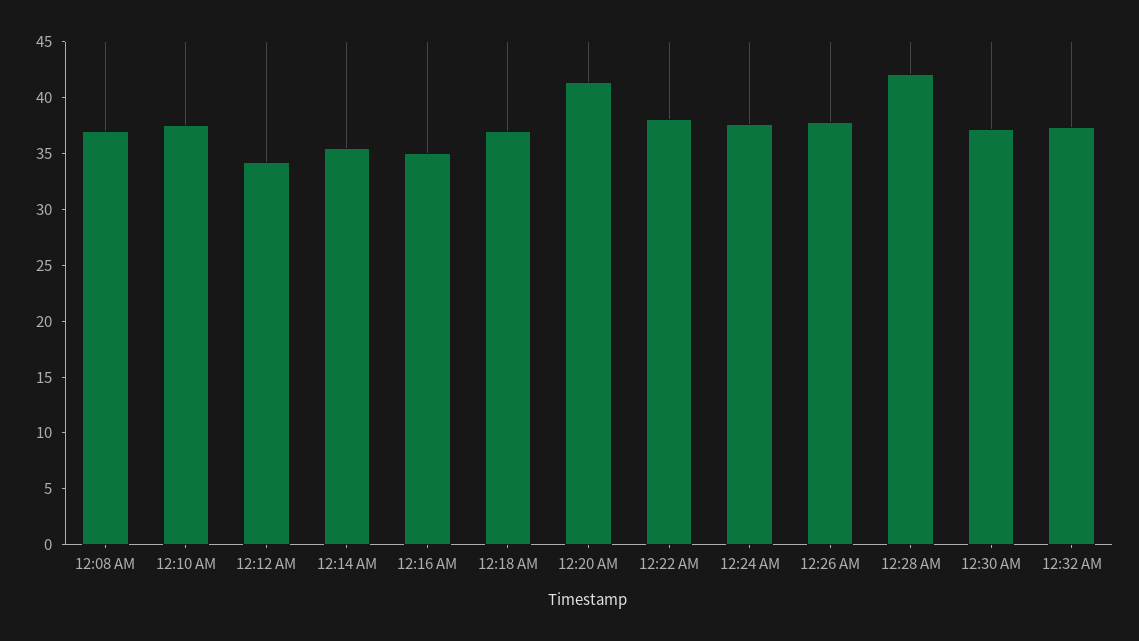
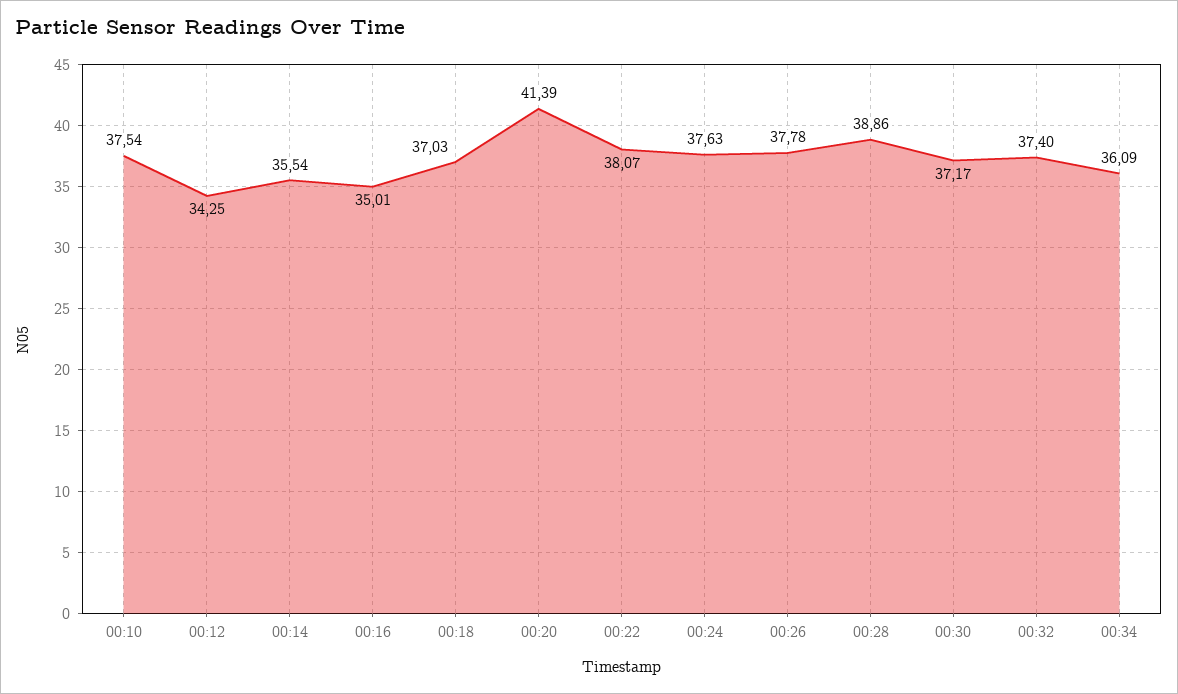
12:08 AM: 37 -> none
12:28 AM: 42 -> 38.86
00:34: none -> 36.09

